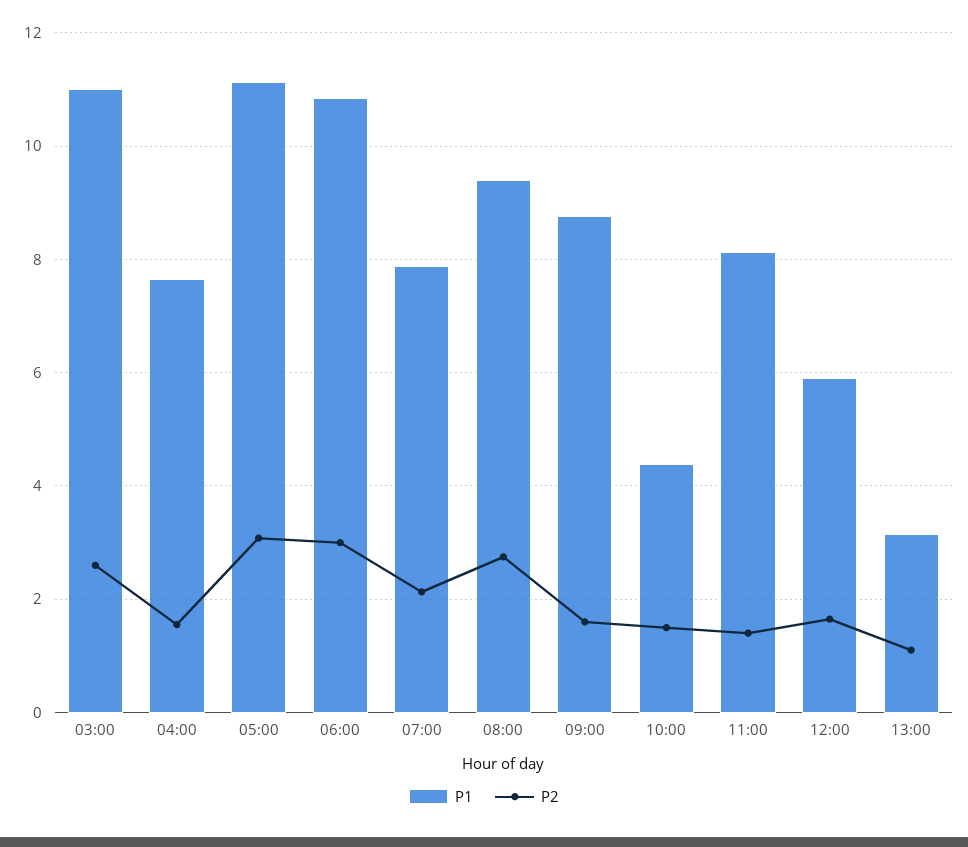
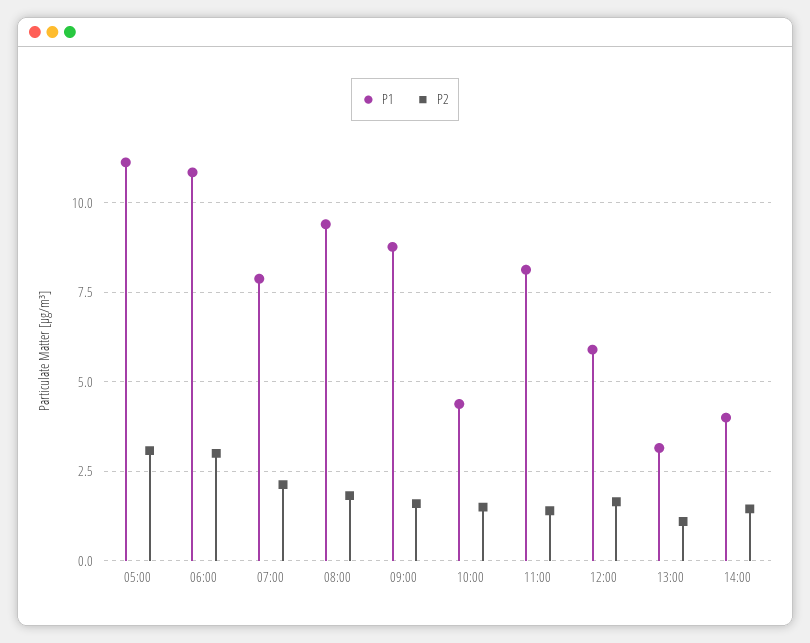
P1, 03:00: 11 -> none
P2, 03:00: 2.6 -> none
P1, 04:00: 7.6 -> none
P2, 04:00: 1.6 -> none
P2, 08:00: 2.8 -> 1.75
P1, 14:00: none -> 4
P2, 14:00: none -> 1.5

